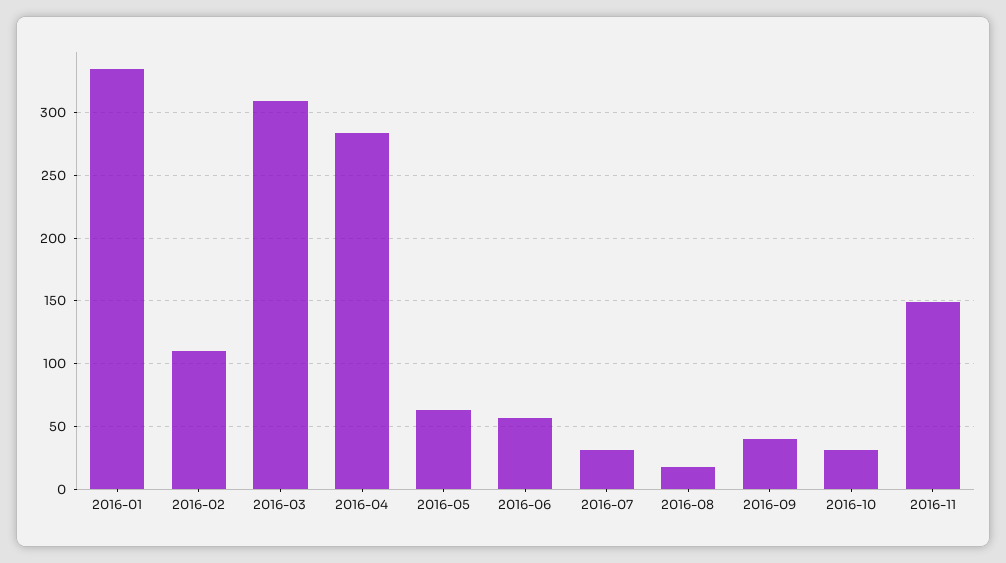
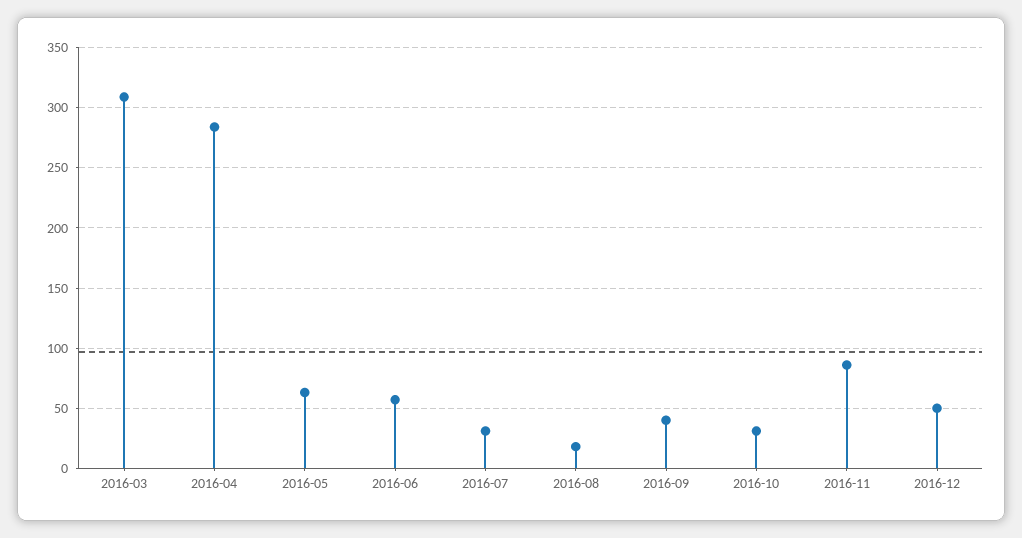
2016-01: 335 -> none
2016-02: 110 -> none
2016-11: 150 -> 85
2016-12: none -> 50

